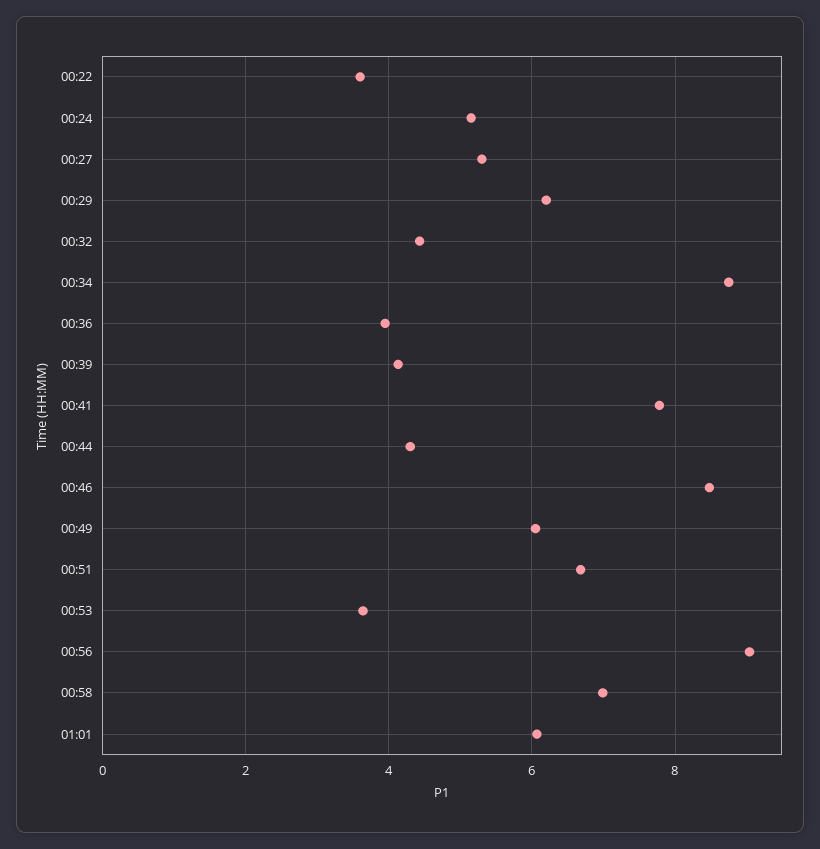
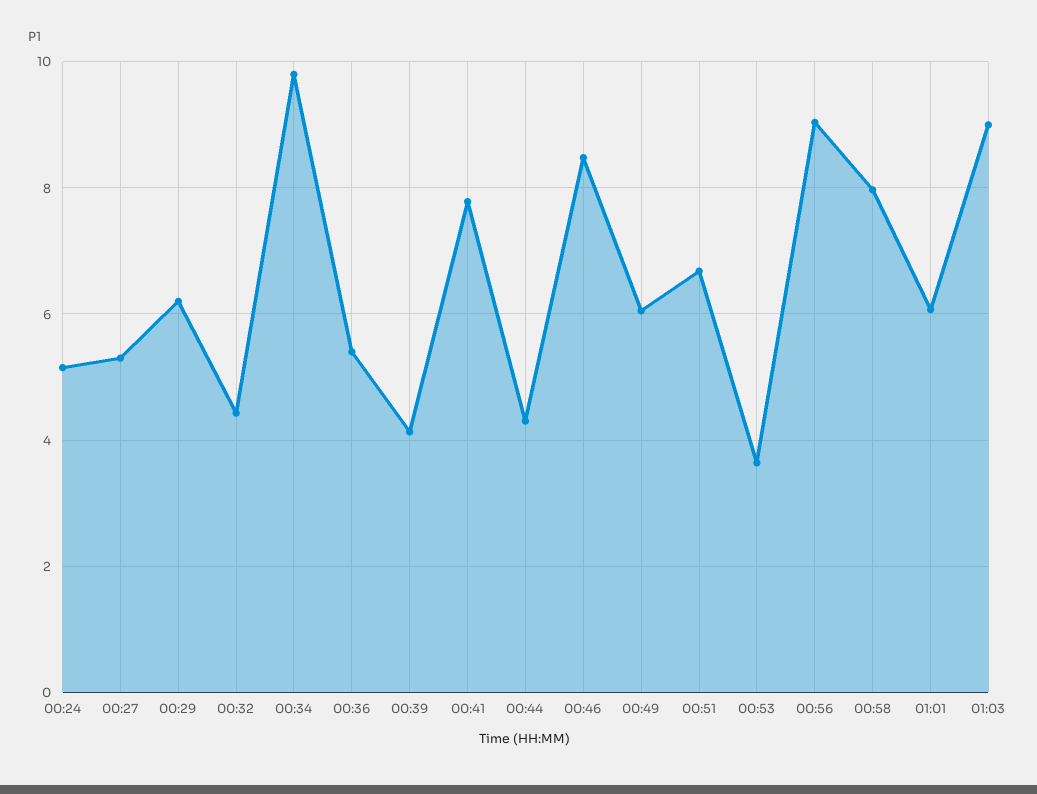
00:22: 3.6 -> none
00:34: 8.8 -> 9.8
00:36: 4 -> 5.4
00:58: 7 -> 8
01:03: none -> 9

